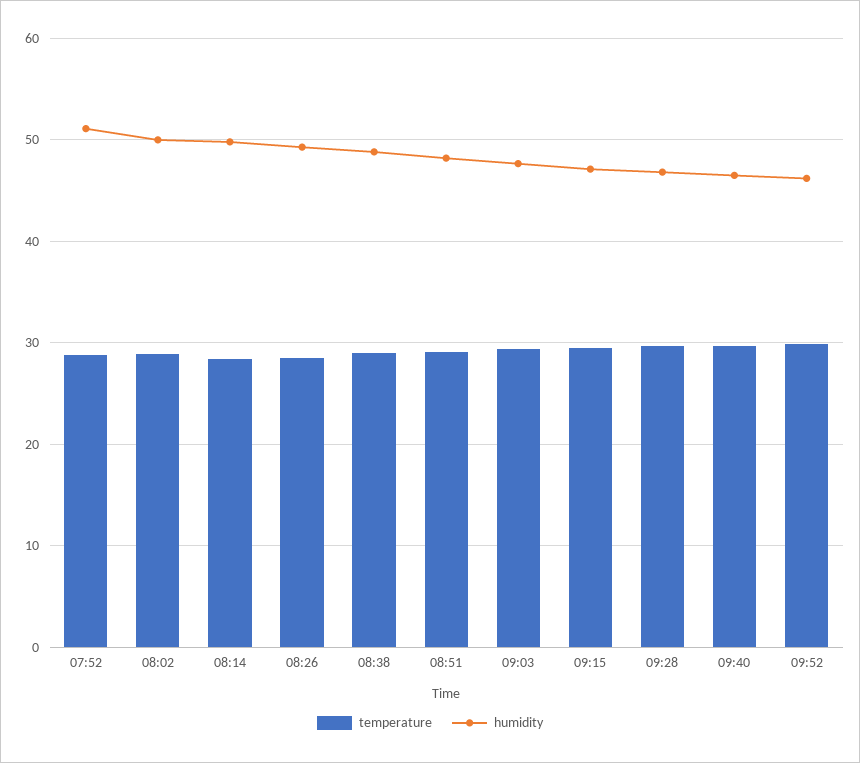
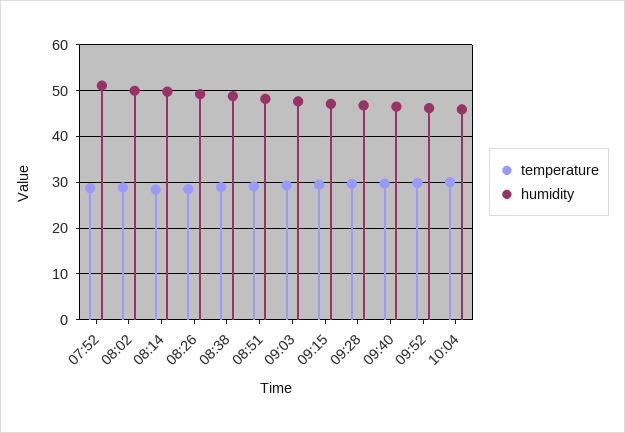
temperature, 10:04: none -> 30
humidity, 10:04: none -> 46

